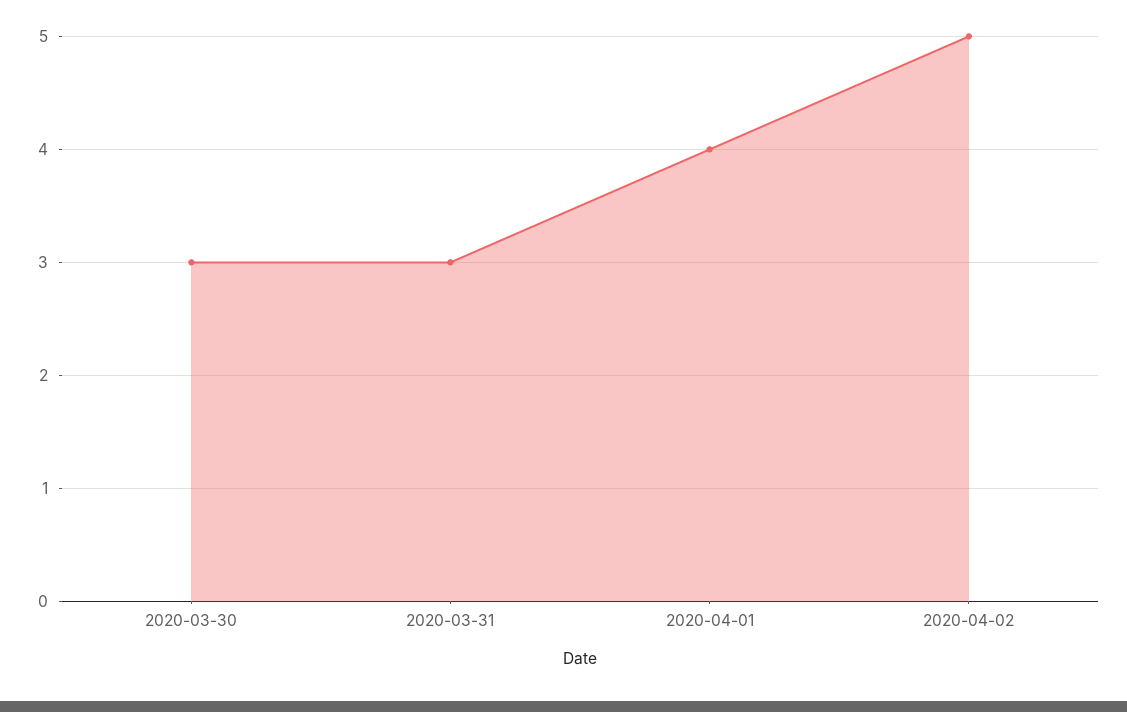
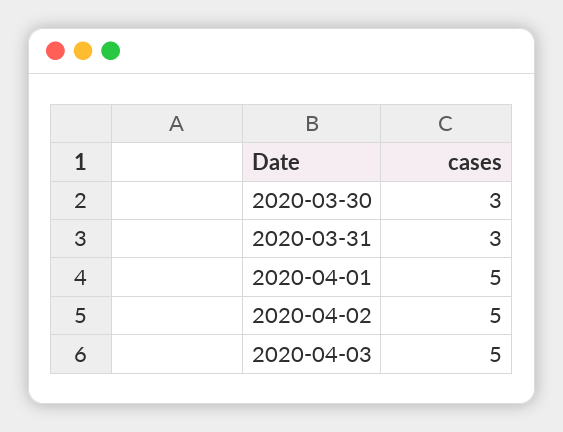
2020-04-01: 4 -> 5
2020-04-03: none -> 5

